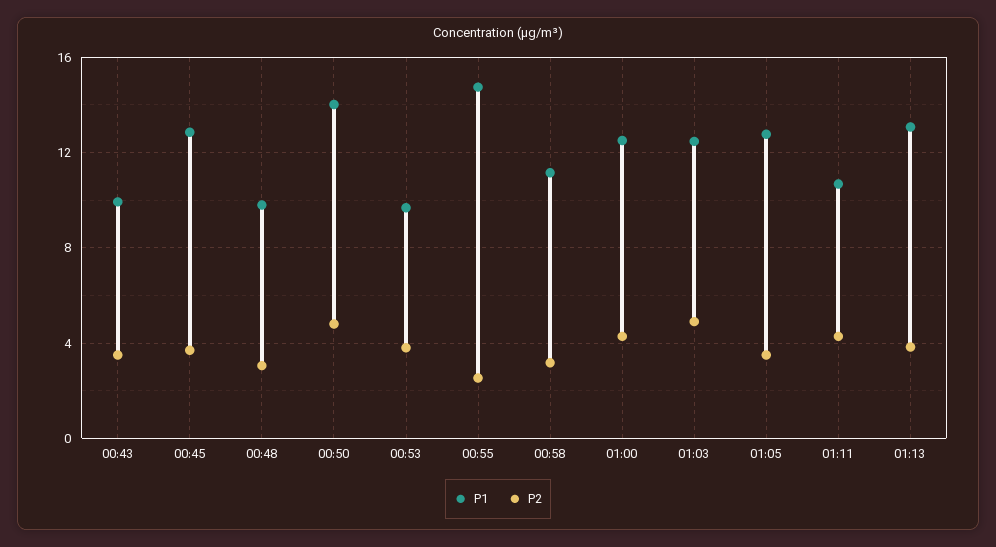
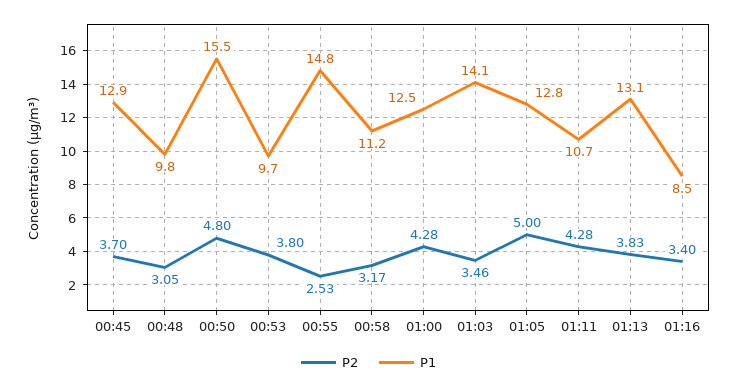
P1, 00:43: 10 -> none
P2, 00:43: 3.5 -> none
P1, 00:50: 14 -> 15.5
P1, 01:03: 12.5 -> 14.1
P2, 01:03: 5 -> 3.46
P2, 01:05: 3.5 -> 5
P2, 01:16: none -> 3.4
P1, 01:16: none -> 8.5

